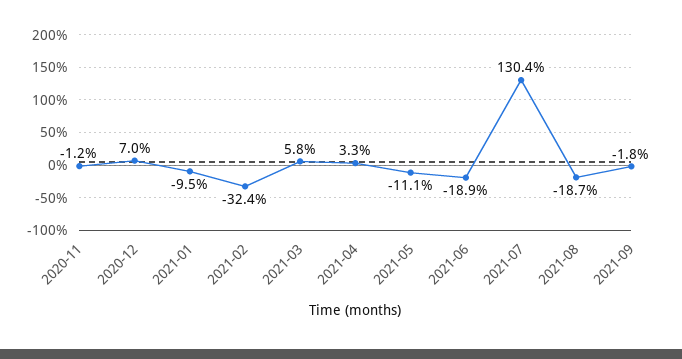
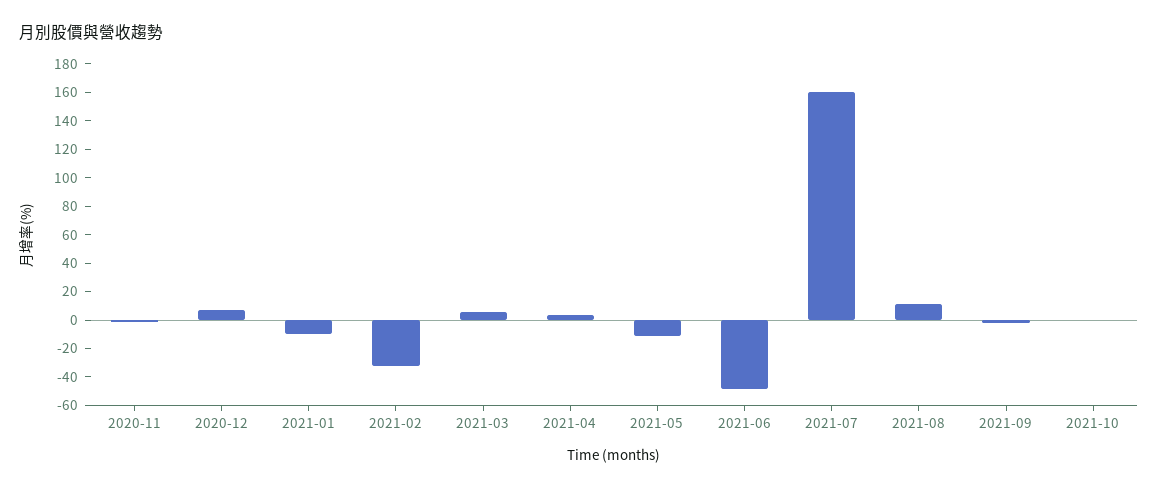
2021-06: -18.9 -> -50
2021-07: 130.4 -> 160
2021-08: -18.7 -> 10
2021-10: none -> 0

